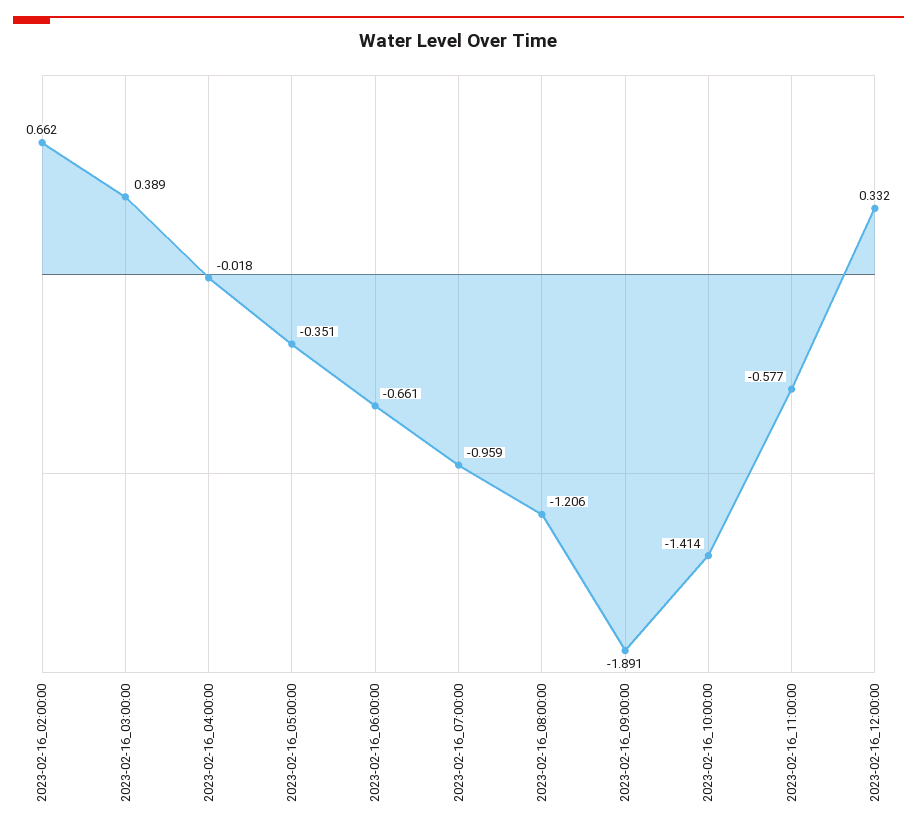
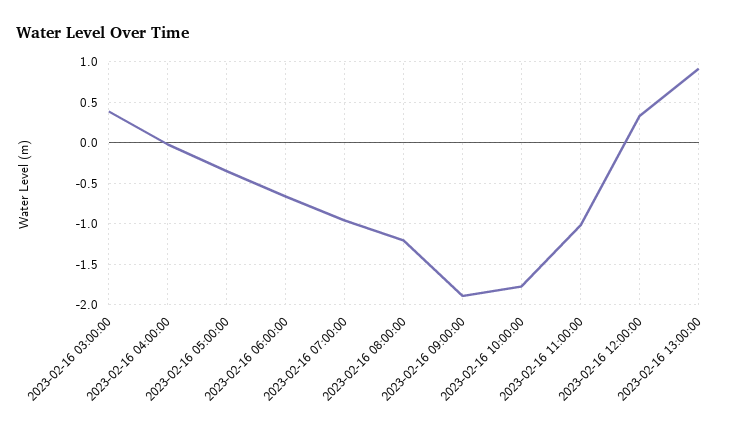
2023-02-16_02:00:00: 0.662 -> none
2023-02-16_10:00:00: -1.414 -> -1.8
2023-02-16_11:00:00: -0.577 -> -1
2023-02-16 13:00:00: none -> 0.9

